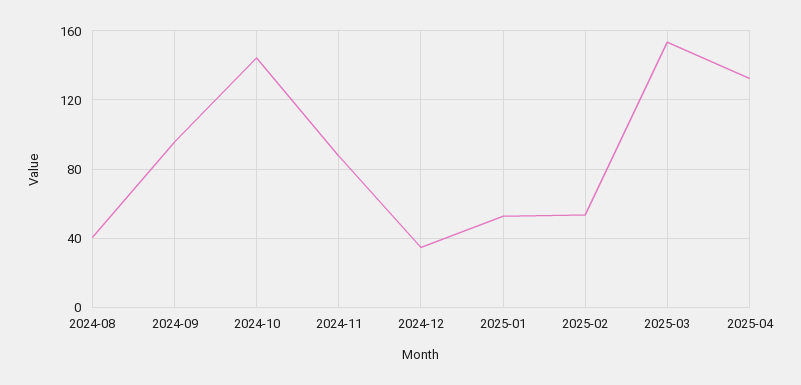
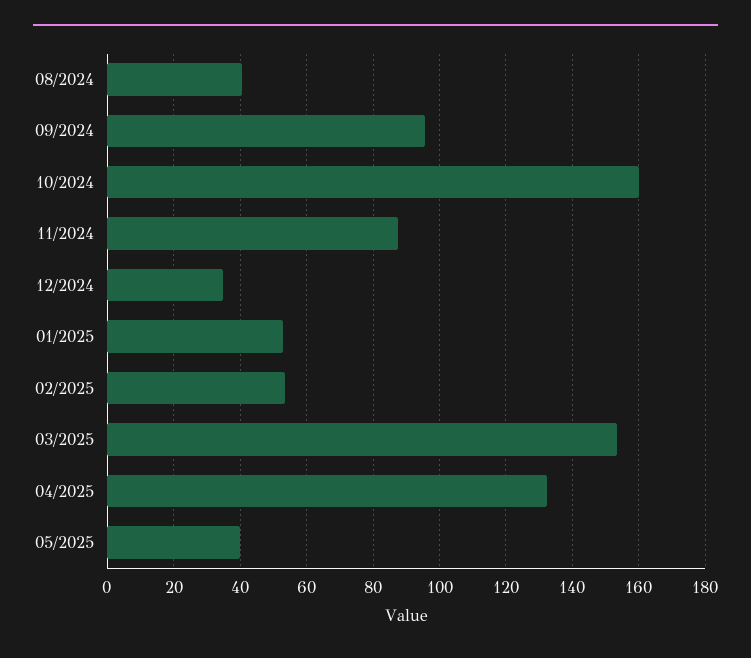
2024-10: 145 -> 160
05/2025: none -> 40

